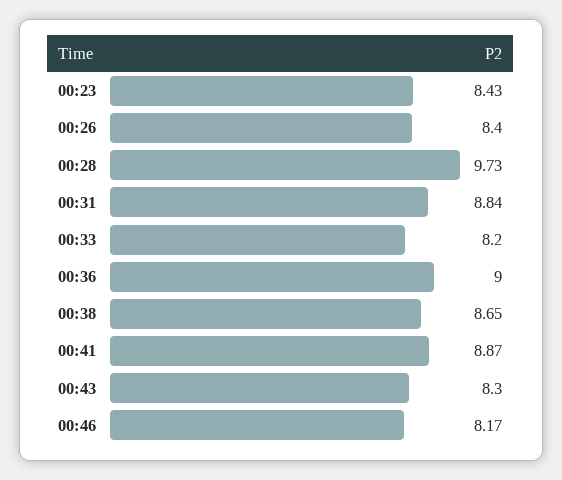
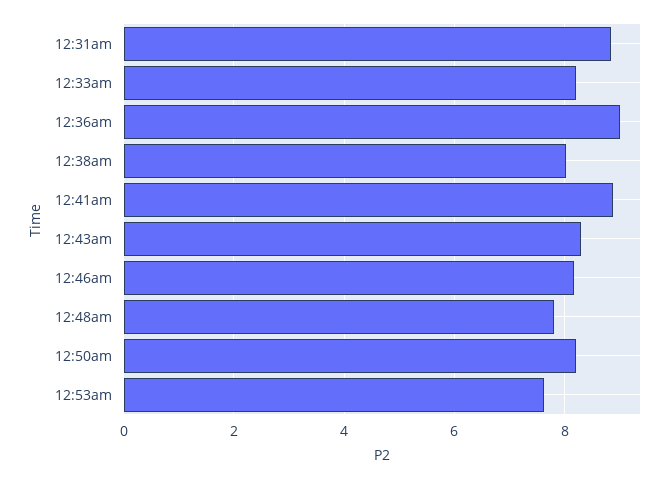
00:23: 8.43 -> none
00:26: 8.4 -> none
00:28: 9.73 -> none
00:38: 8.65 -> 8
12:48am: none -> 7.8
12:50am: none -> 8.2
12:53am: none -> 7.6

